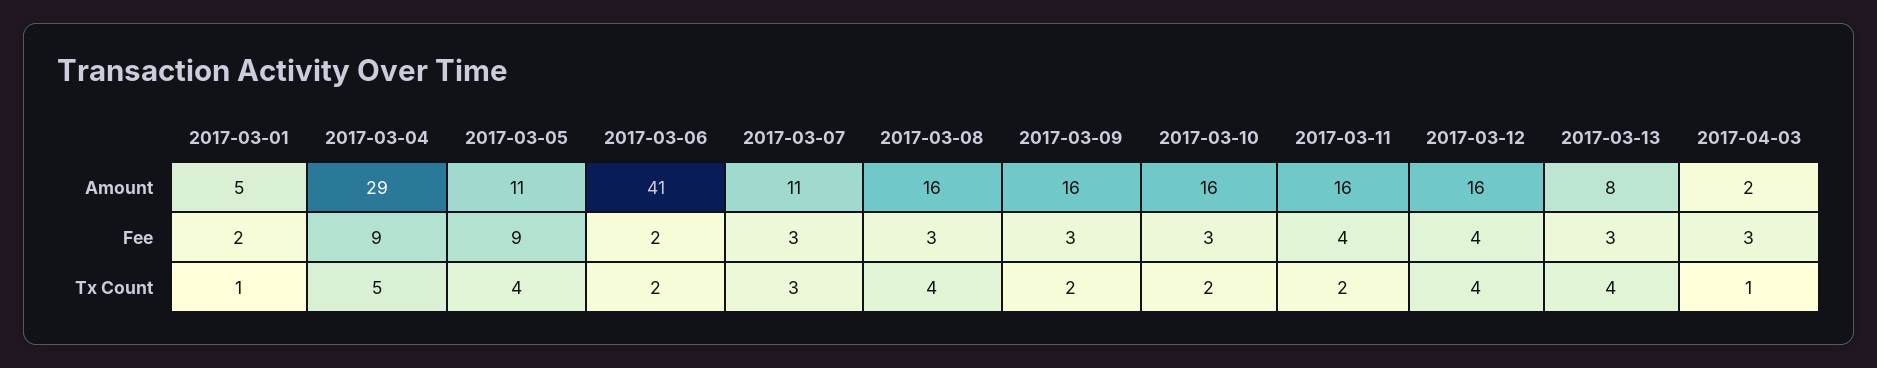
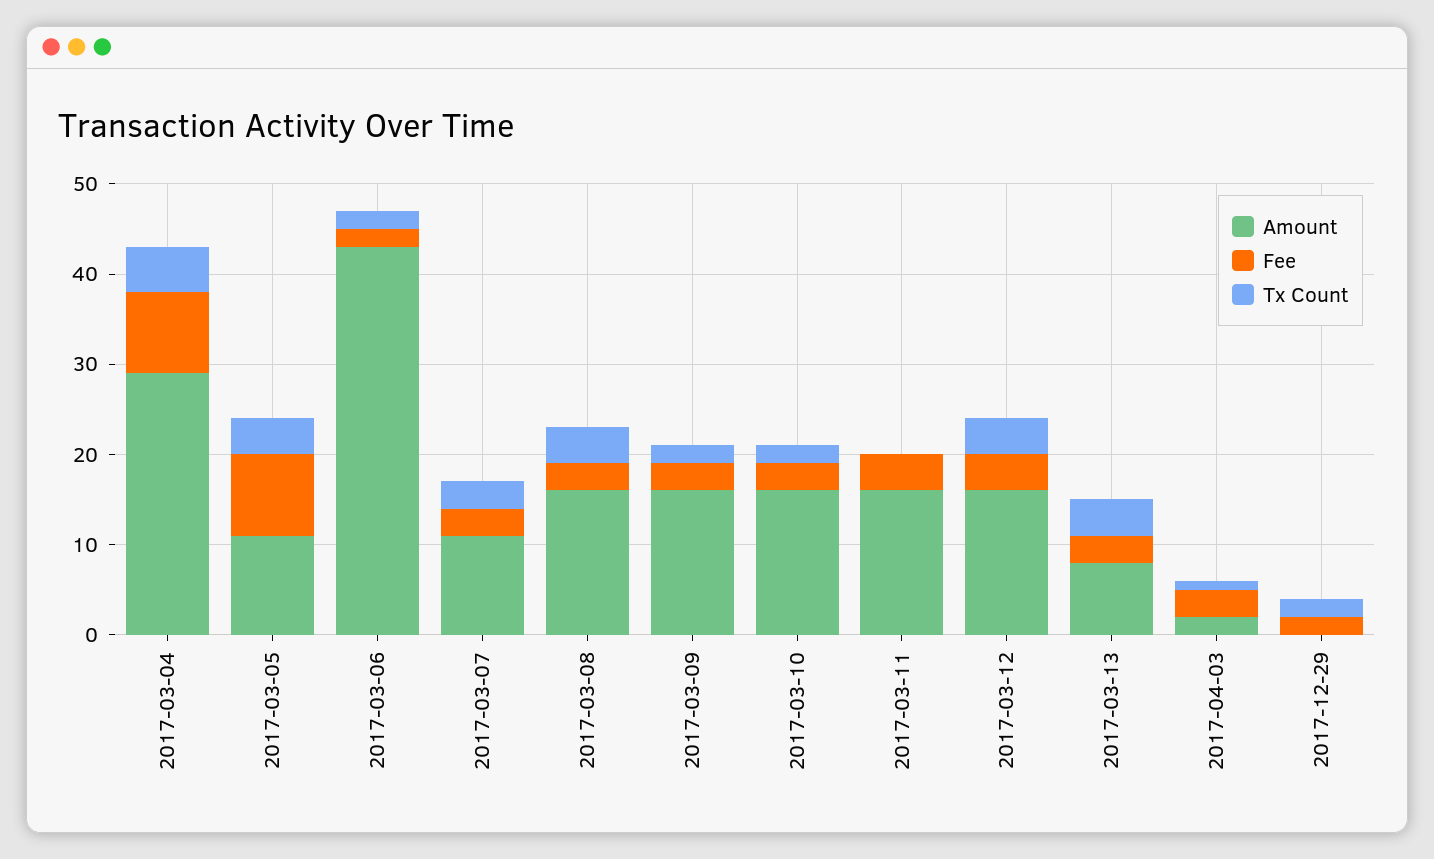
Amount, 2017-03-01: 5 -> none
Amount, 2017-03-06: 41 -> 43
Fee, 2017-03-01: 2 -> none
Tx Count, 2017-03-01: 1 -> none
Tx Count, 2017-03-11: 2 -> 0
Amount, 2017-12-29: none -> 0
Fee, 2017-12-29: none -> 2
Tx Count, 2017-12-29: none -> 2

